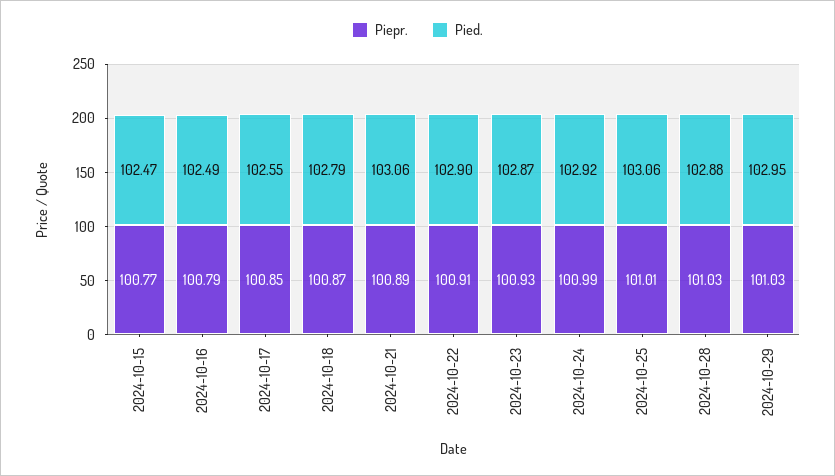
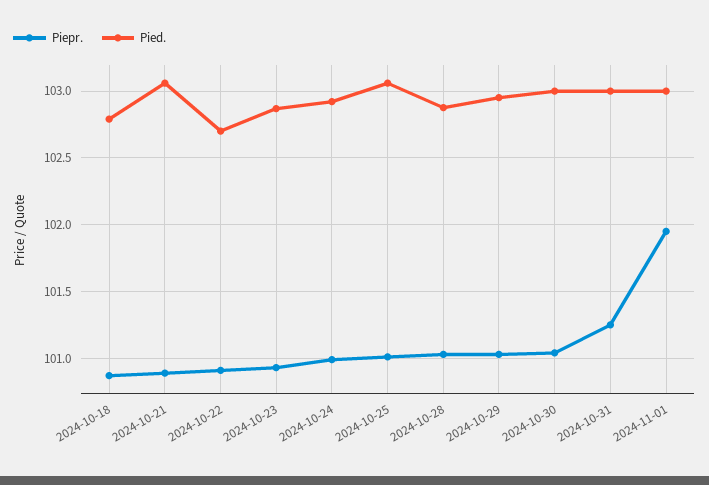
Piepr., 2024-10-15: 100.77 -> none
Pied., 2024-10-15: 102.47 -> none
Piepr., 2024-10-16: 100.79 -> none
Pied., 2024-10-16: 102.49 -> none
Piepr., 2024-10-17: 100.85 -> none
Pied., 2024-10-17: 102.55 -> none
Pied., 2024-10-22: 102.9 -> 102.7
Piepr., 2024-10-30: none -> 101.05
Pied., 2024-10-30: none -> 103
Piepr., 2024-10-31: none -> 101.25
Pied., 2024-10-31: none -> 103
Piepr., 2024-11-01: none -> 101.95
Pied., 2024-11-01: none -> 103

